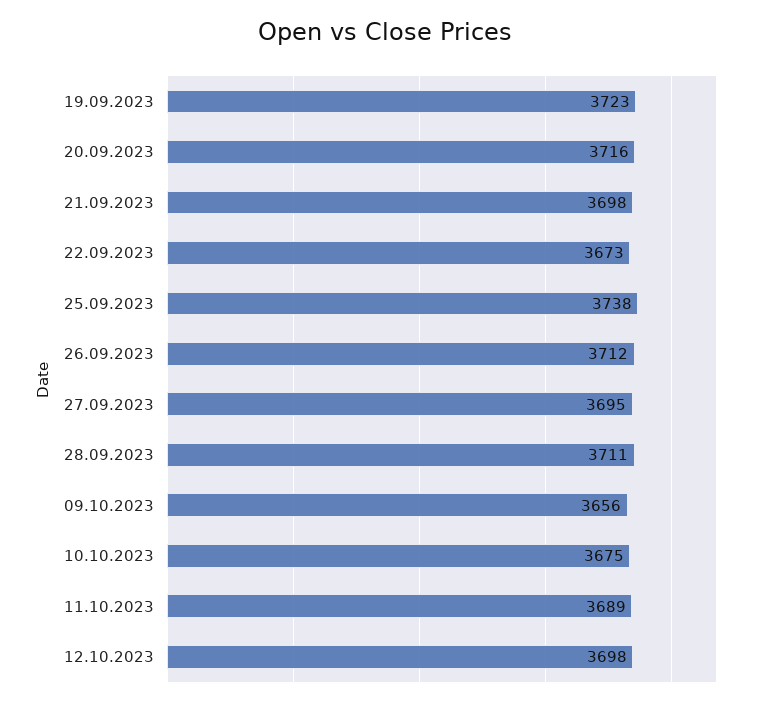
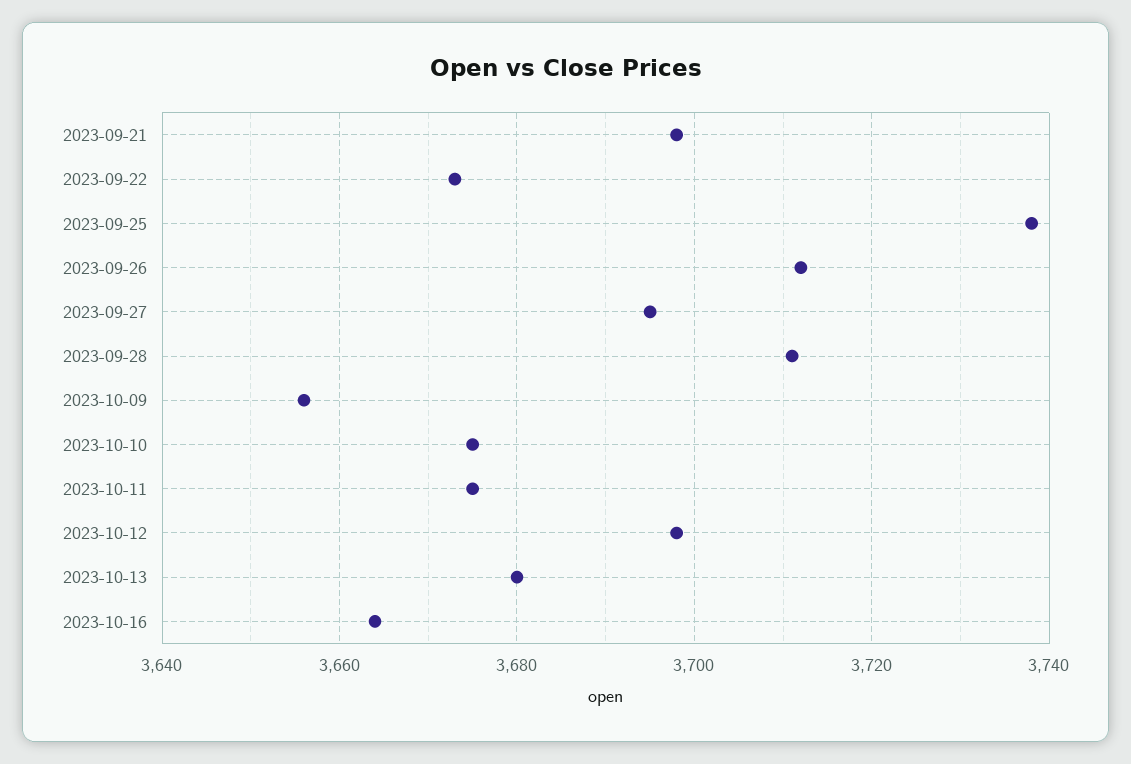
19.09.2023: 3723 -> none
20.09.2023: 3716 -> none
11.10.2023: 3689 -> 3675
2023-10-13: none -> 3680
2023-10-16: none -> 3665

